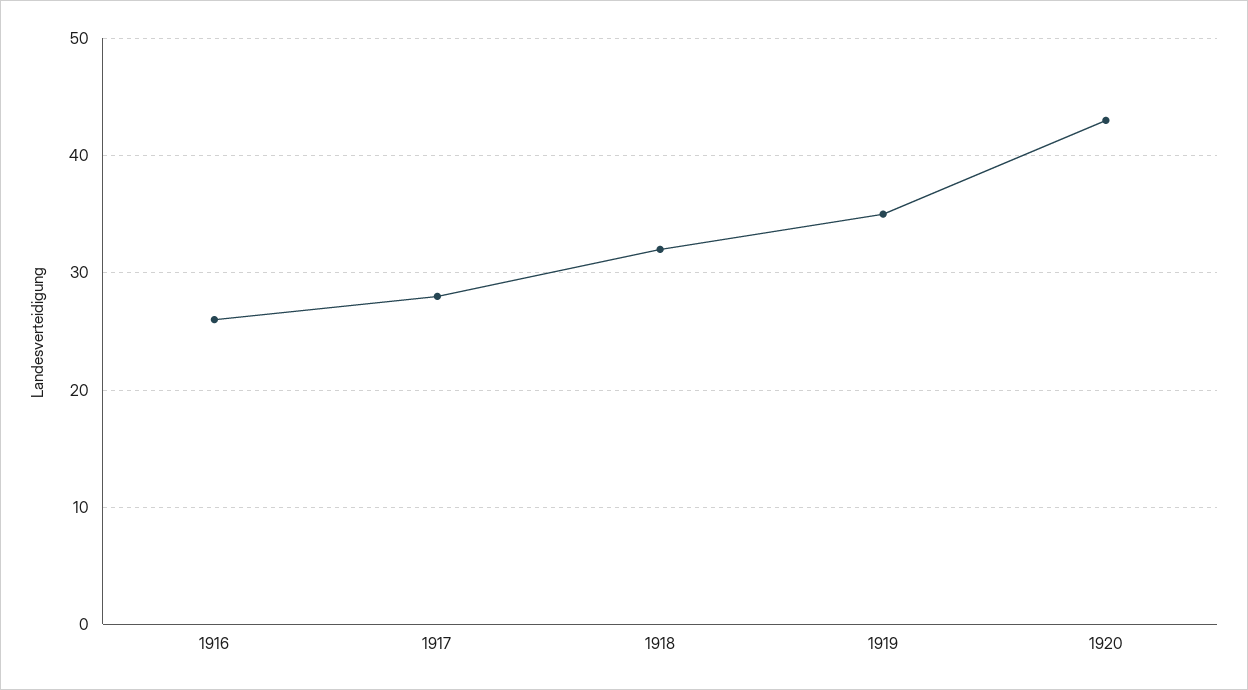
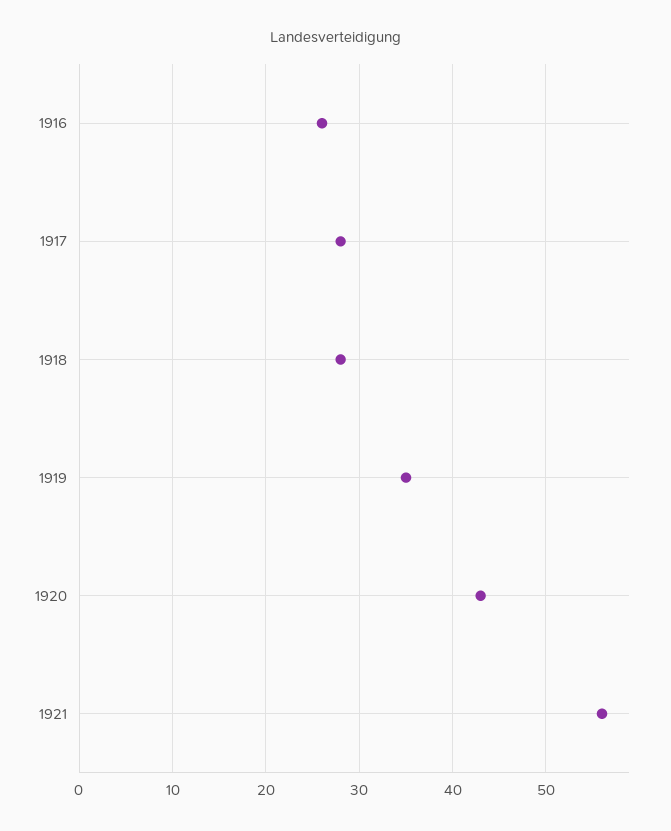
1918: 32 -> 28
1921: none -> 56

